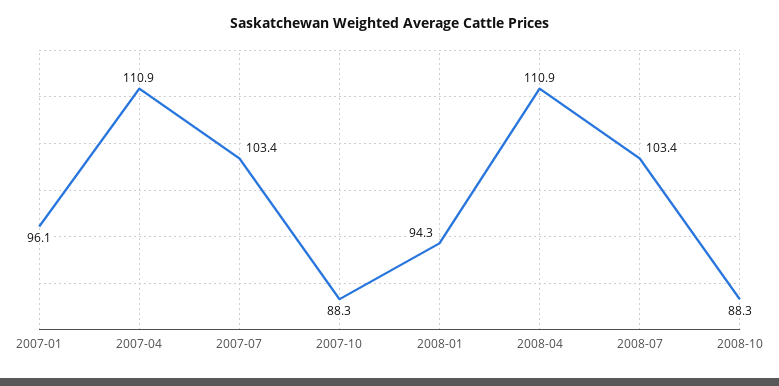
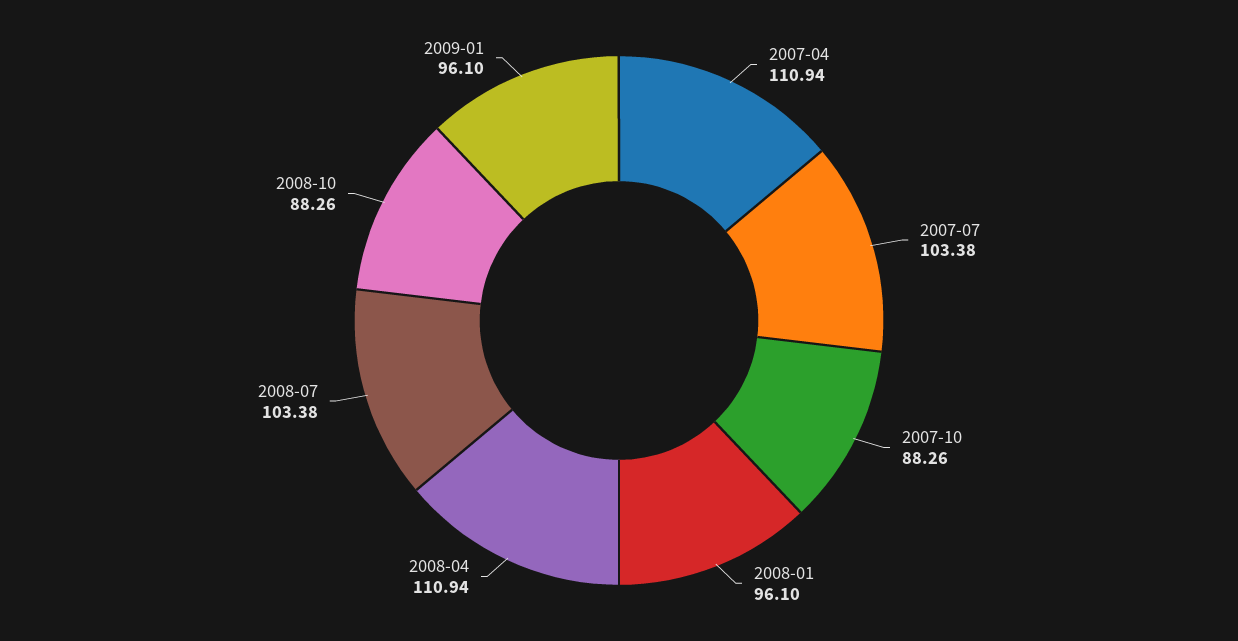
2007-01: 96.1 -> none
2008-01: 94.3 -> 96.1
2009-01: none -> 96.1

